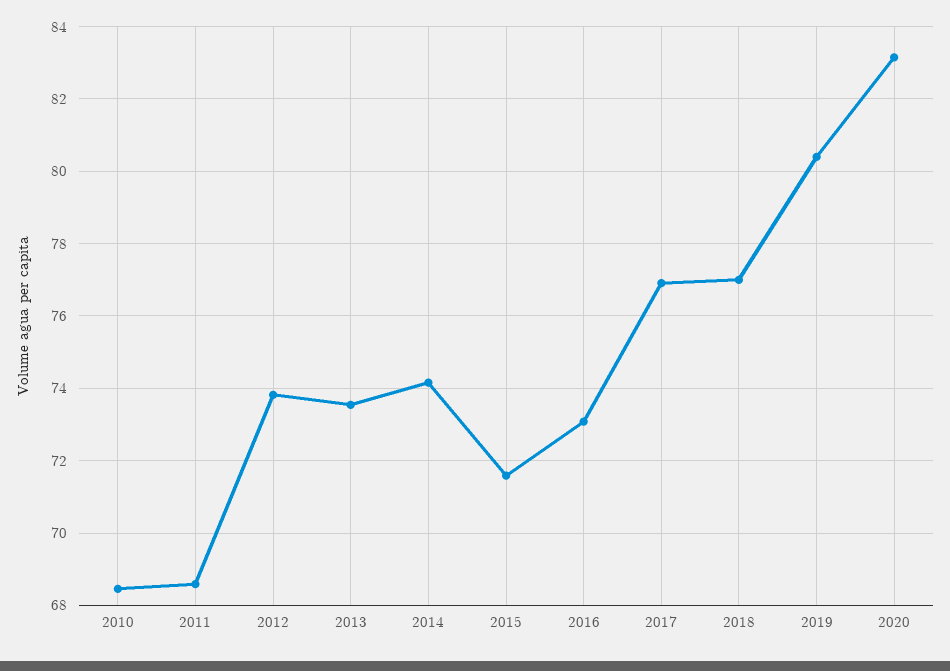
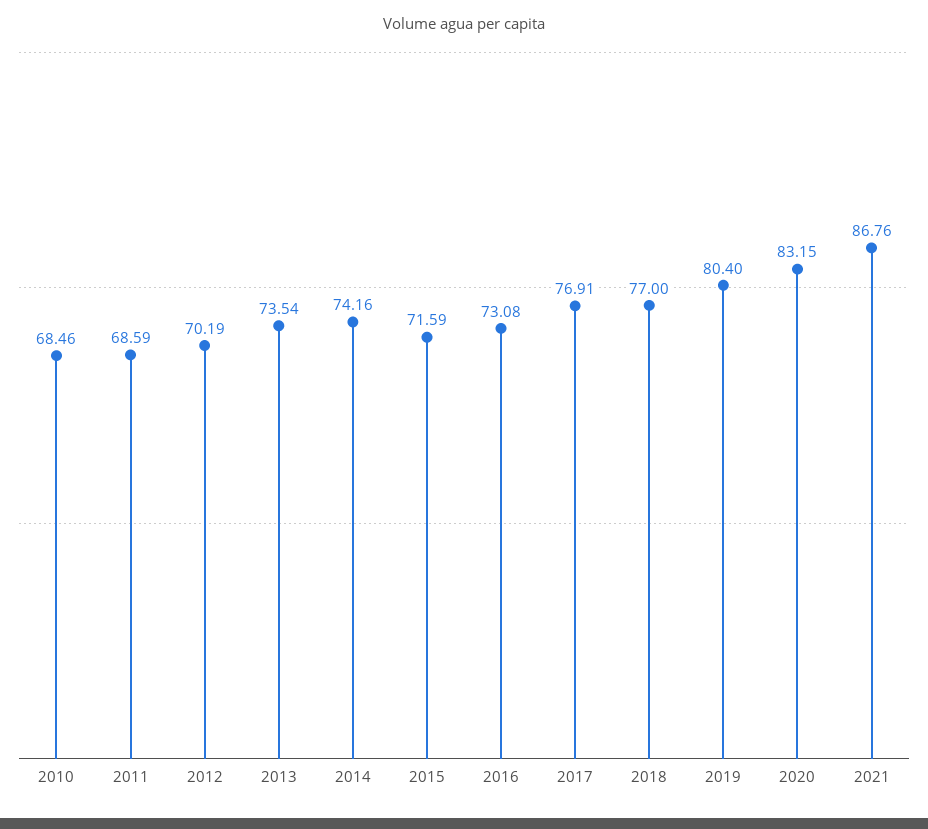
2012: 73.8 -> 70.19
2021: none -> 86.76

